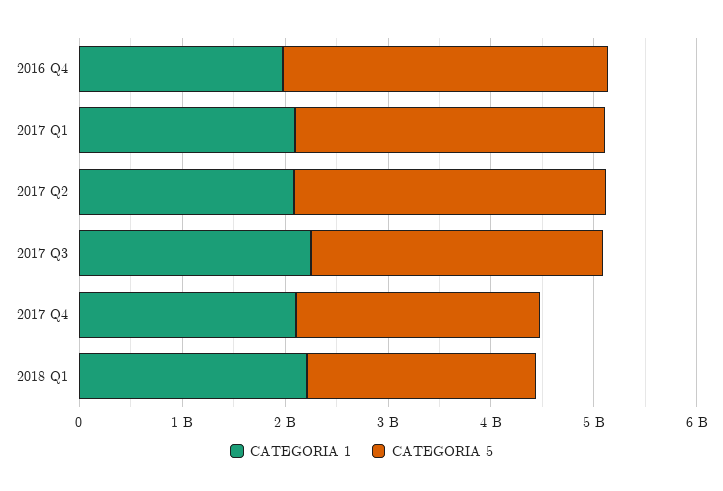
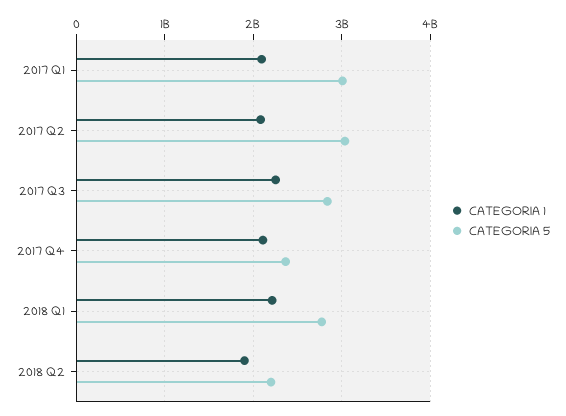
CATEGORIA 1, 2016 Q4: 2000000000 -> none
CATEGORIA 5, 2016 Q4: 3200000000 -> none
CATEGORIA 5, 2018 Q1: 2200000000 -> 2800000000
CATEGORIA 1, 2018 Q2: none -> 1900000000
CATEGORIA 5, 2018 Q2: none -> 2200000000

